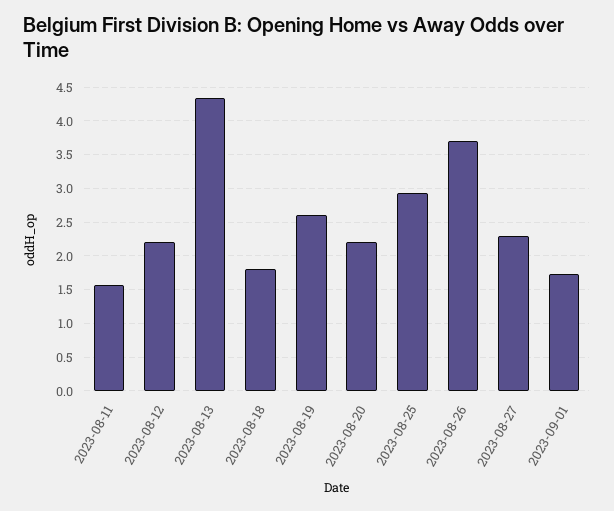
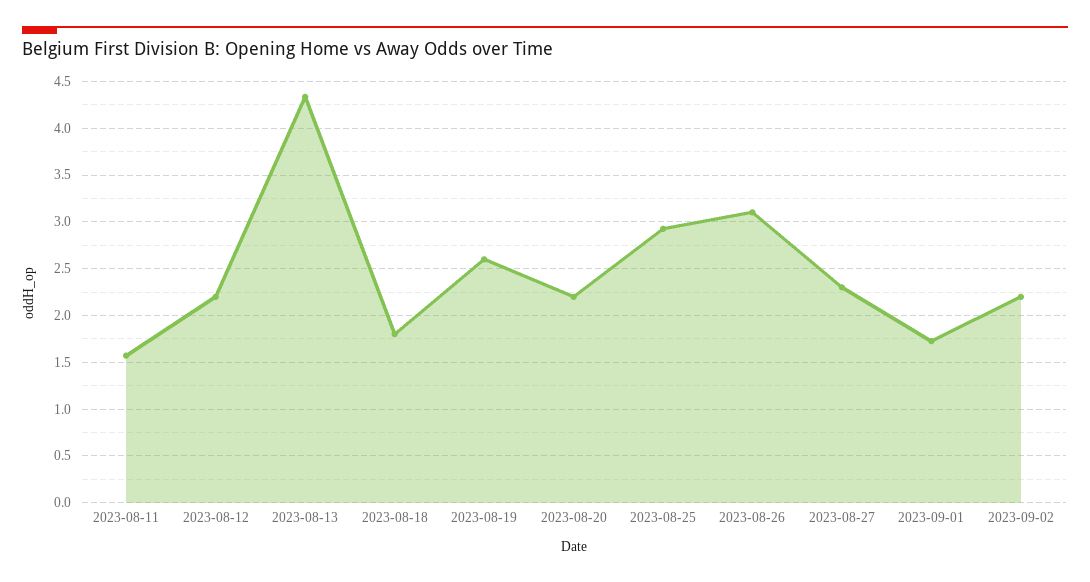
2023-08-26: 3.7 -> 3.1
2023-09-02: none -> 2.2

